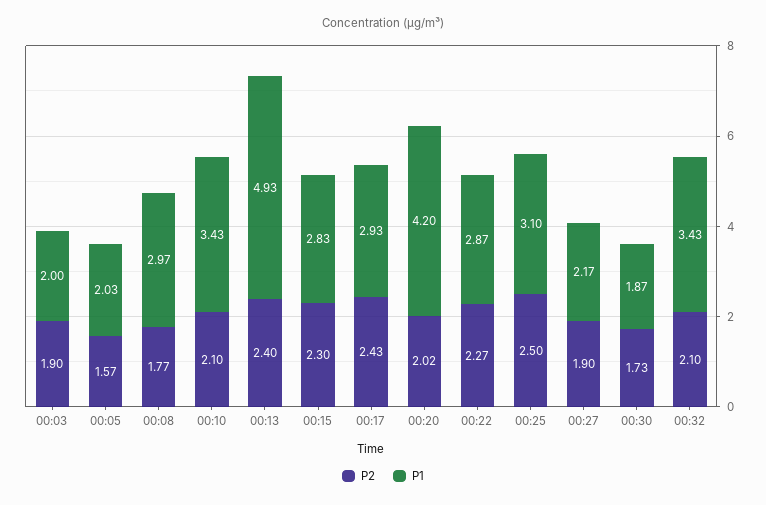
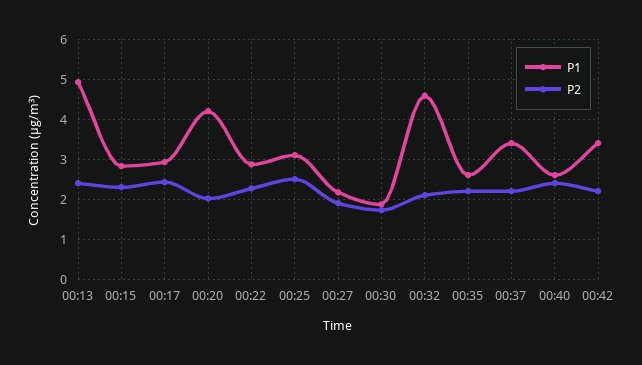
P2, 00:03: 1.9 -> none
P1, 00:03: 2 -> none
P2, 00:05: 1.57 -> none
P1, 00:05: 2.03 -> none
P2, 00:08: 1.77 -> none
P1, 00:08: 2.97 -> none
P2, 00:10: 2.1 -> none
P1, 00:10: 3.43 -> none
P1, 00:32: 3.43 -> 4.6
P1, 00:35: none -> 2.6
P2, 00:35: none -> 2.2
P1, 00:37: none -> 3.4
P2, 00:37: none -> 2.2
P1, 00:40: none -> 2.6
P2, 00:40: none -> 2.4
P1, 00:42: none -> 3.4
P2, 00:42: none -> 2.2

